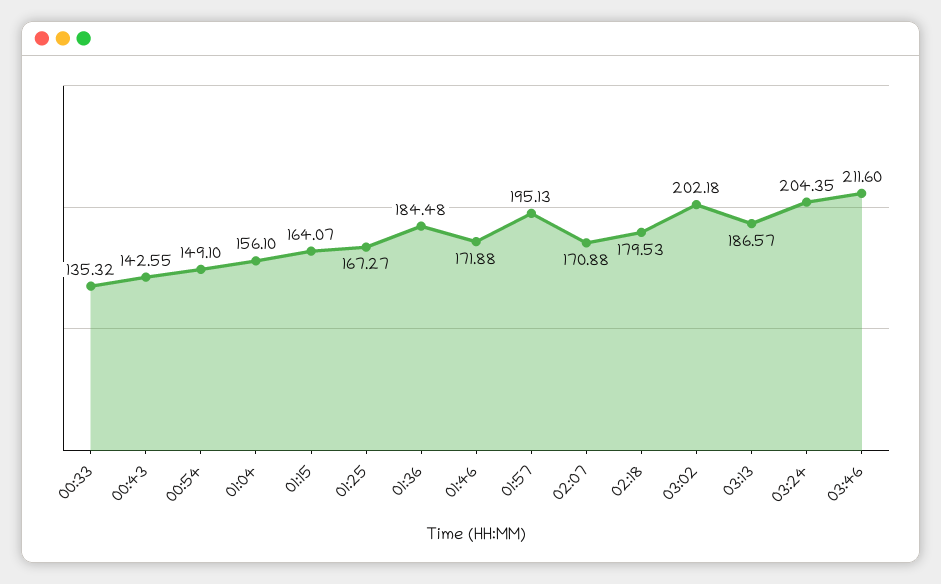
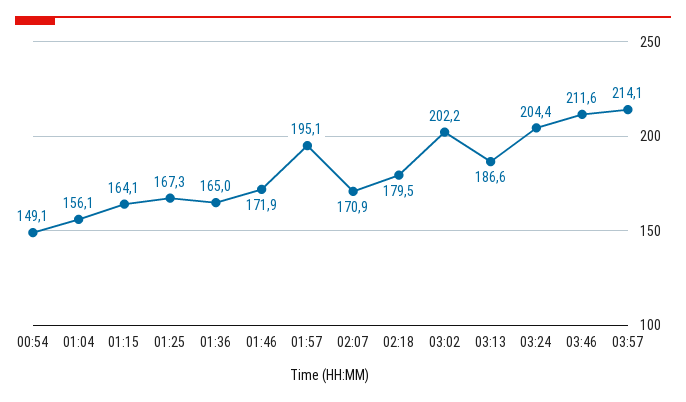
00:33: 135.32 -> none
00:43: 142.55 -> none
01:36: 184.48 -> 165
03:57: none -> 214.1

